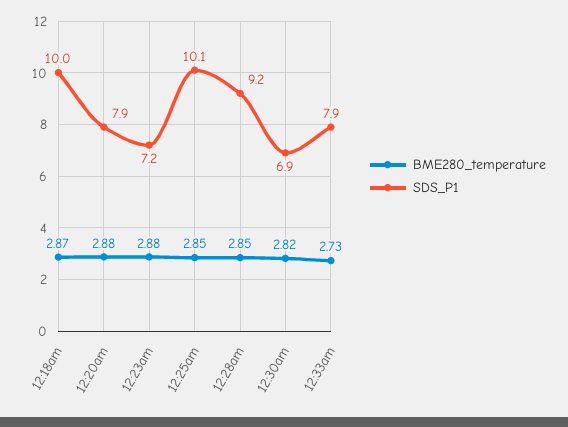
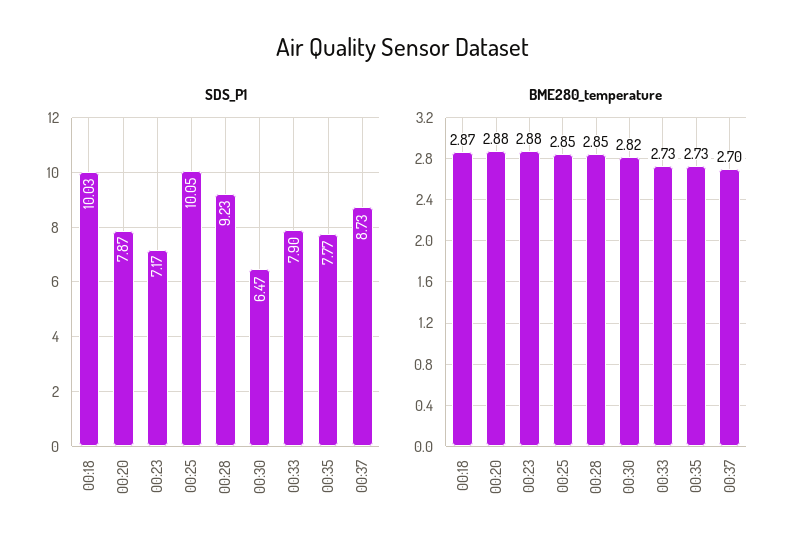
SDS_P1, 12:30am: 6.9 -> 6.47
SDS_P1, 00:35: none -> 7.77
SDS_P1, 00:37: none -> 8.73
BME280_temperature, 00:35: none -> 2.73
BME280_temperature, 00:37: none -> 2.7

